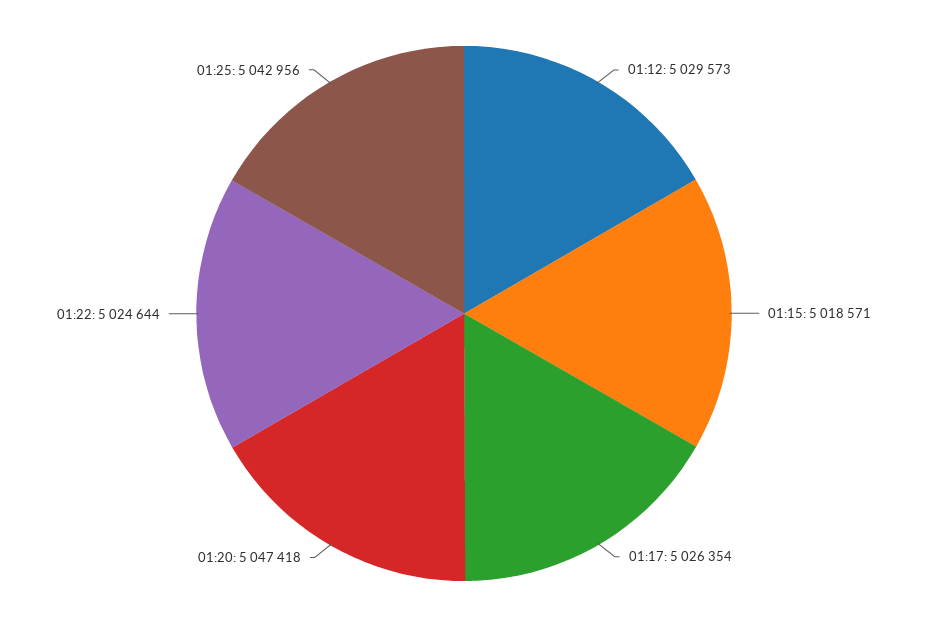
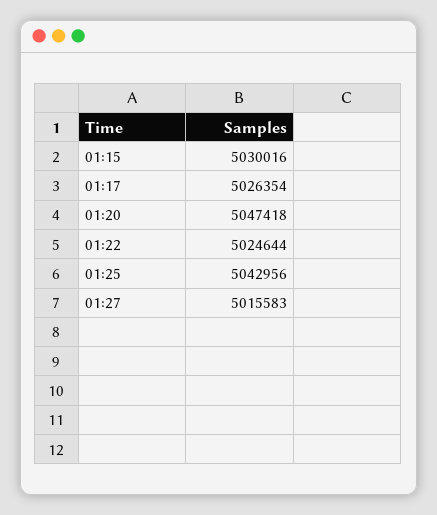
01:12: 5029573 -> none
01:15: 5018571 -> 5030016
01:27: none -> 5015583

